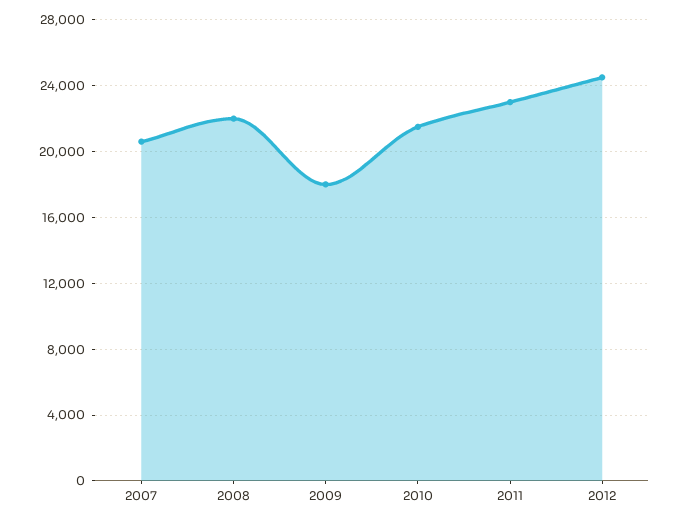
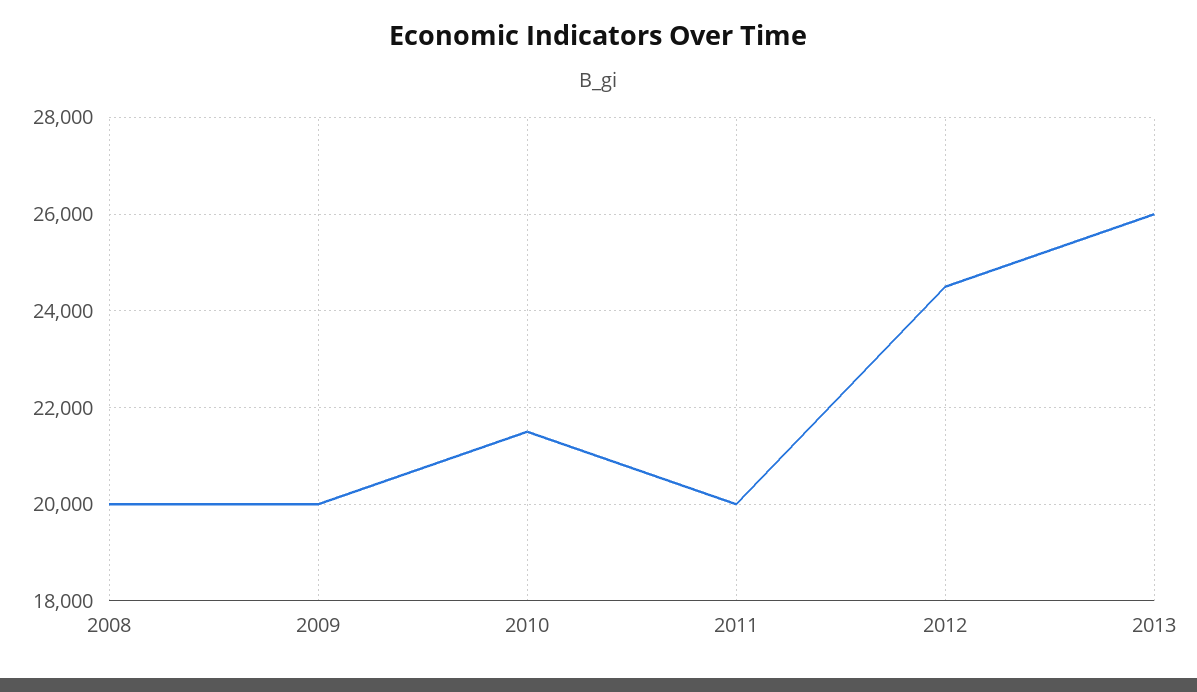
2007: 20500 -> none
2008: 22000 -> 20000
2009: 18000 -> 20000
2011: 23000 -> 20000
2013: none -> 26000

